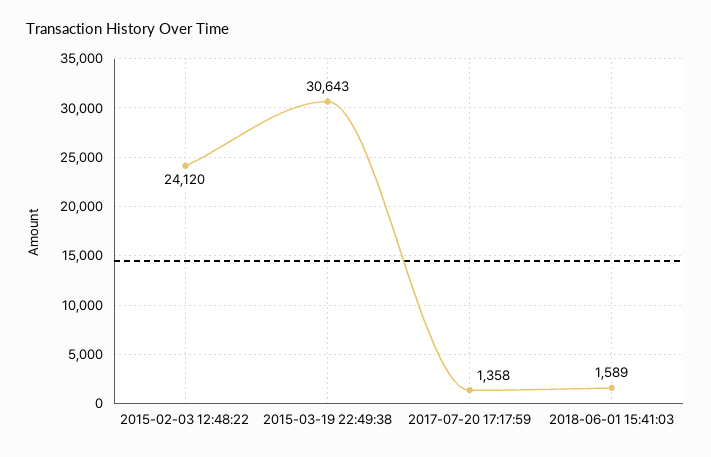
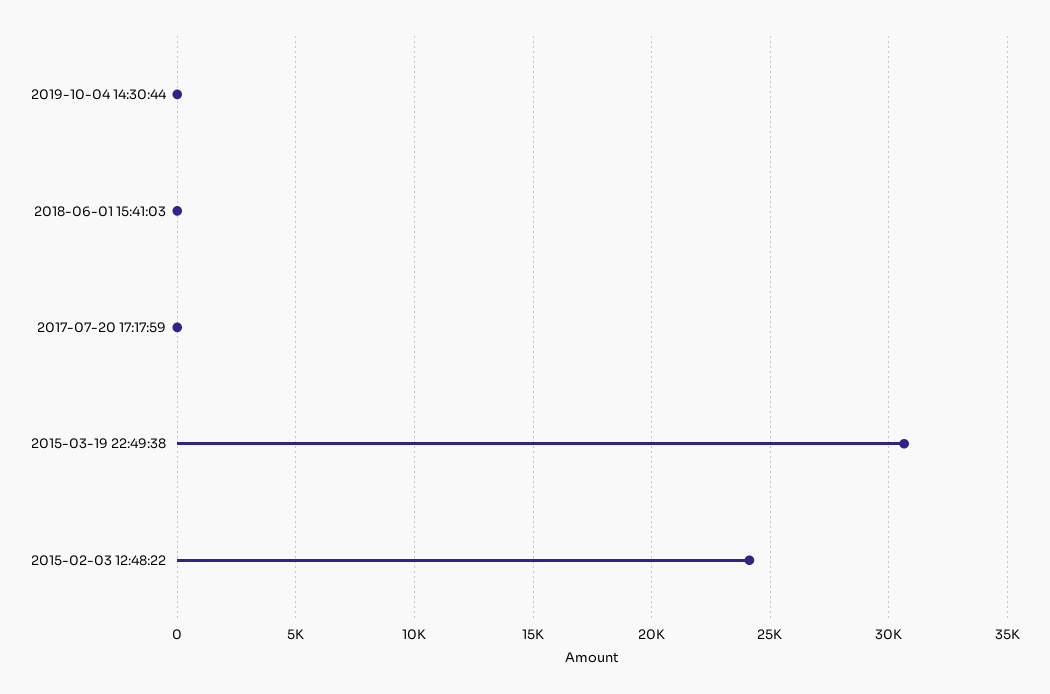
2017-07-20 17:17:59: 1358 -> 0
2018-06-01 15:41:03: 1589 -> 0
2019-10-04 14:30:44: none -> 0

